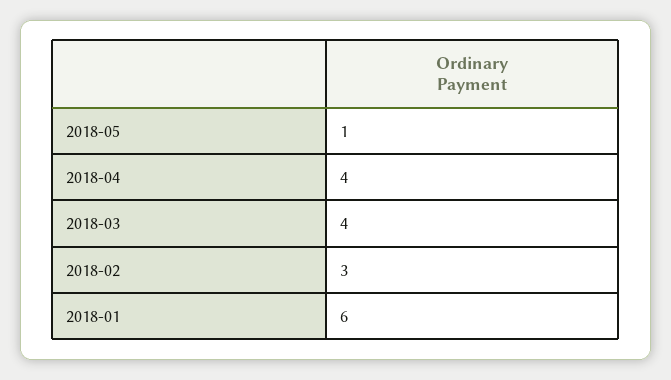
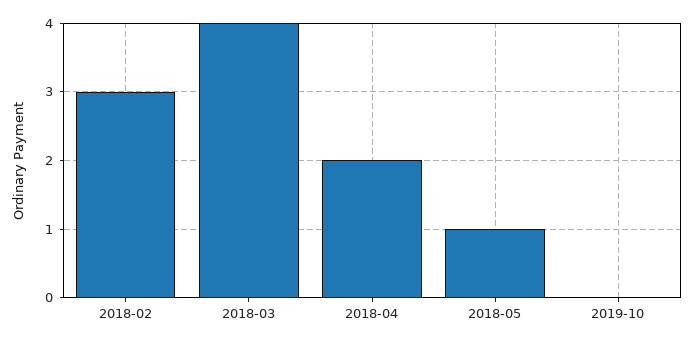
2018-04: 4 -> 2
2018-01: 6 -> none
2019-10: none -> 0

